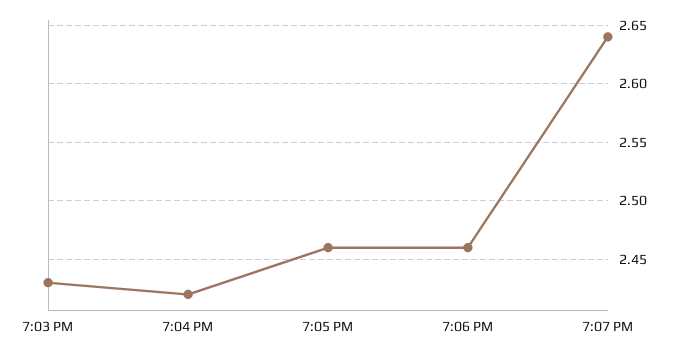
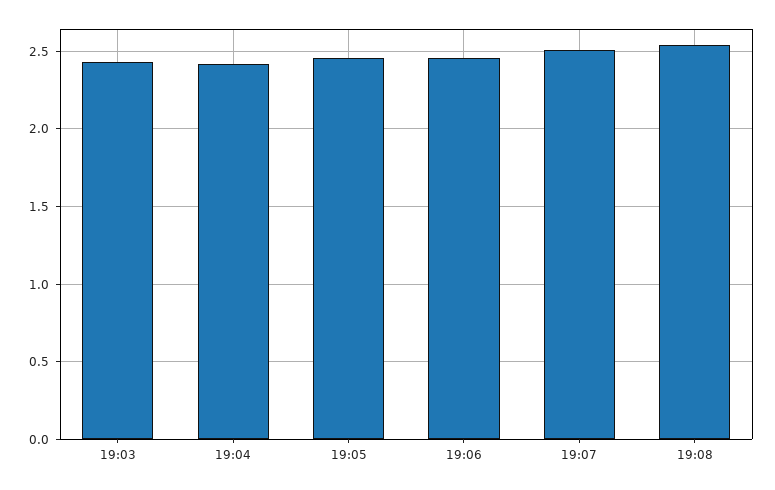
7:07 PM: 2.64 -> 2.5
19:08: none -> 2.55

